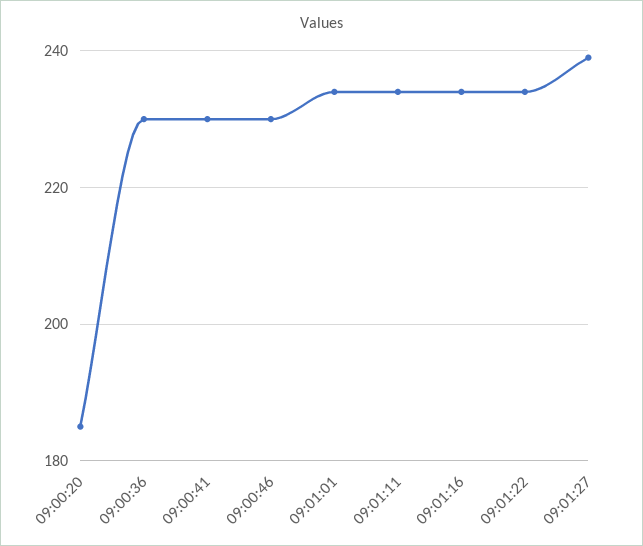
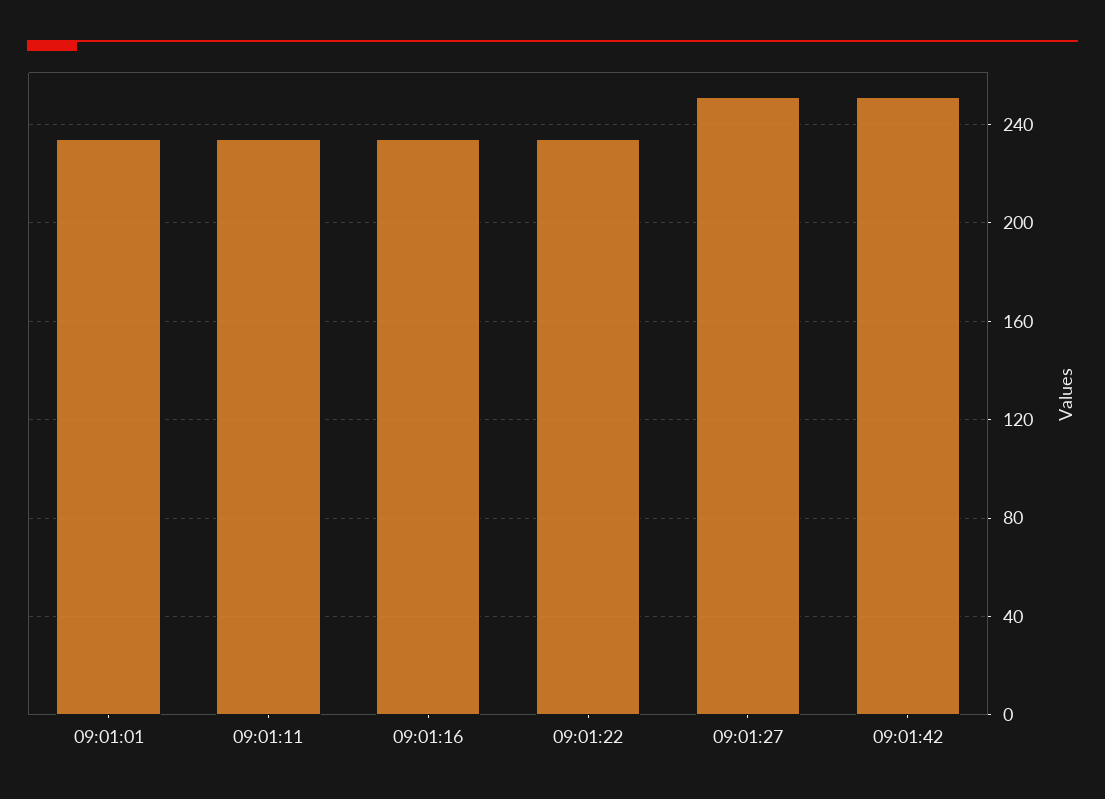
09:00:20: 185 -> none
09:00:36: 230 -> none
09:00:41: 230 -> none
09:00:46: 230 -> none
09:01:27: 240 -> 250
09:01:42: none -> 250

